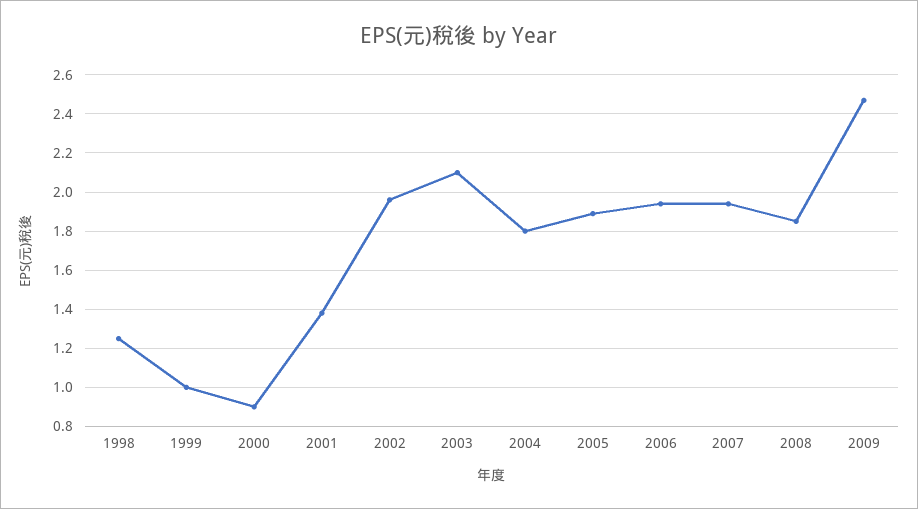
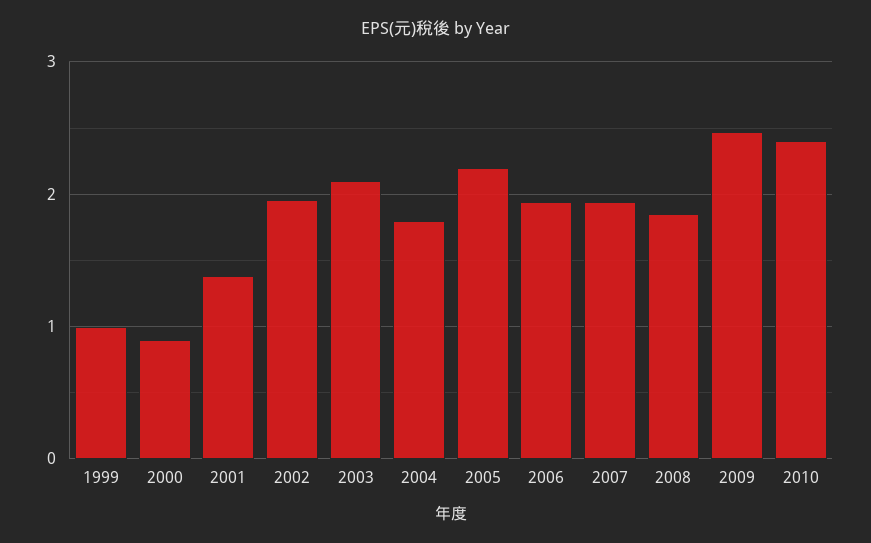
1998: 1.25 -> none
2005: 1.9 -> 2.2
2010: none -> 2.4

